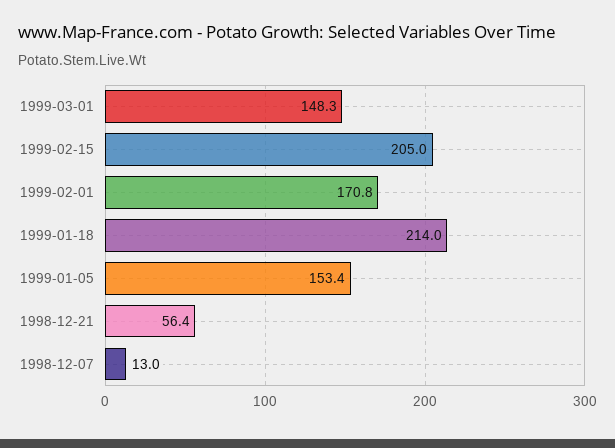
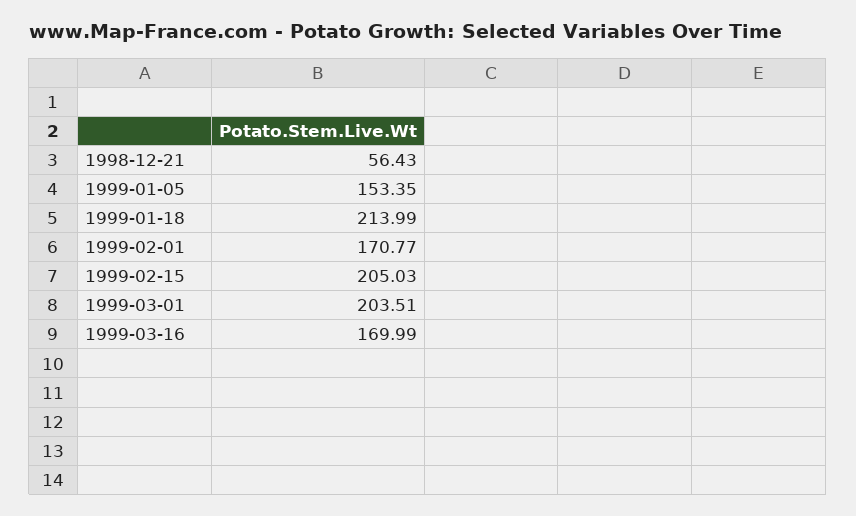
1999-03-01: 148.3 -> 203.51
1998-12-07: 13 -> none
1999-03-16: none -> 169.99

